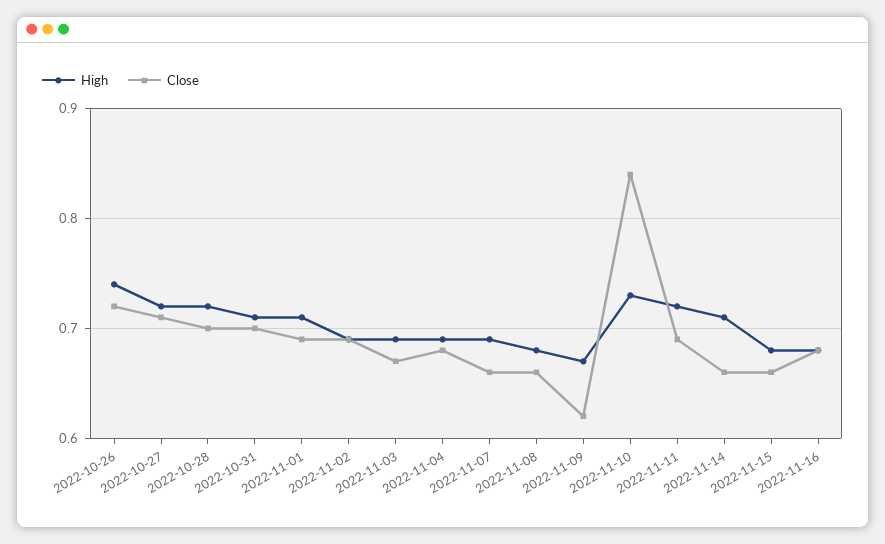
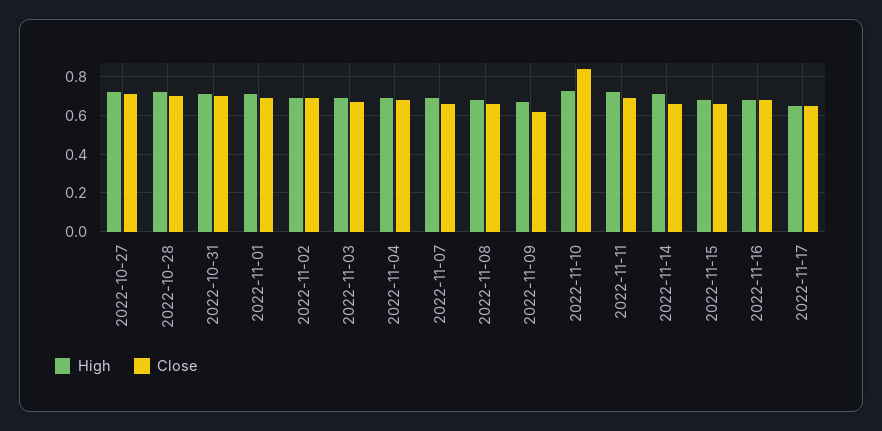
High, 2022-10-26: 0.74 -> none
Close, 2022-10-26: 0.72 -> none
High, 2022-11-17: none -> 0.65
Close, 2022-11-17: none -> 0.65

